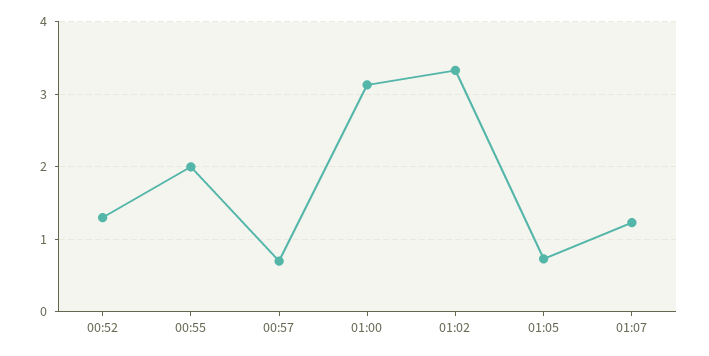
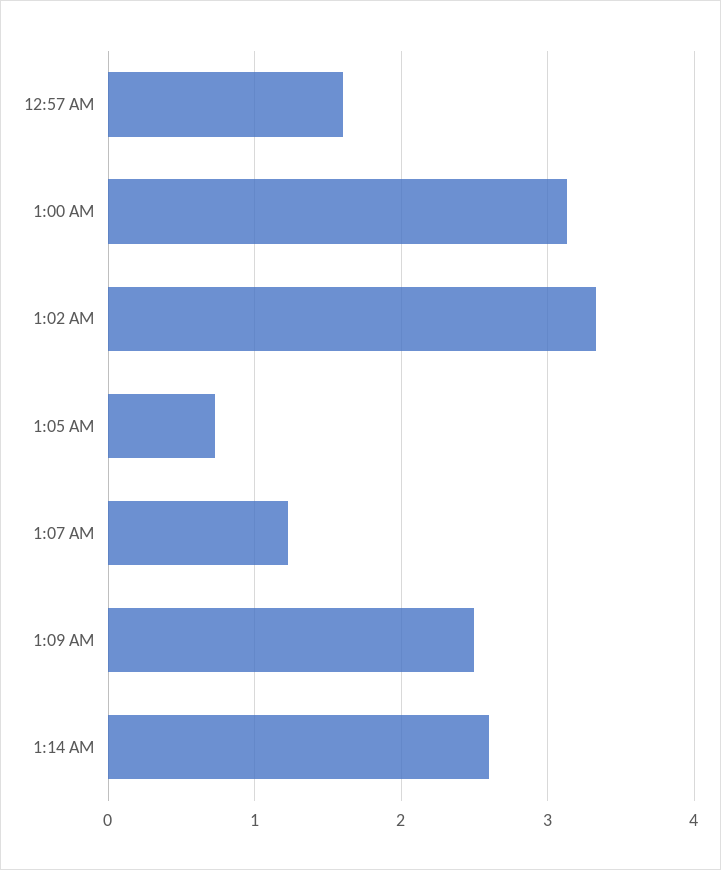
00:52: 1.3 -> none
00:55: 2 -> none
00:57: 0.7 -> 1.6
1:09 AM: none -> 2.5
1:14 AM: none -> 2.6

